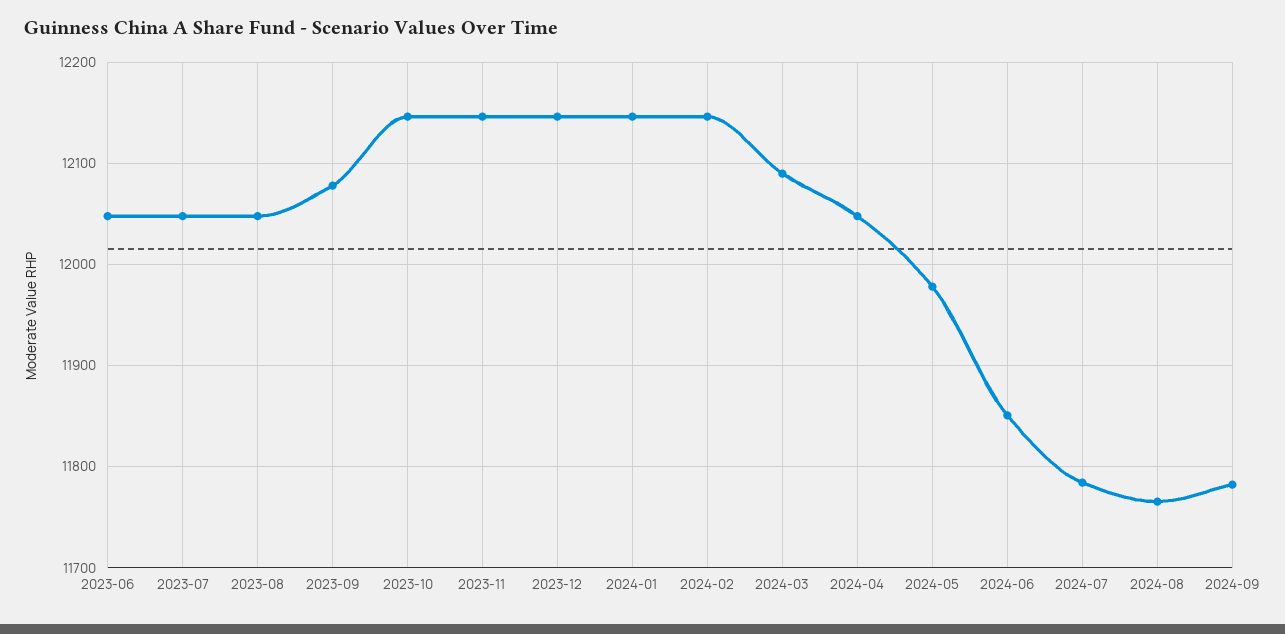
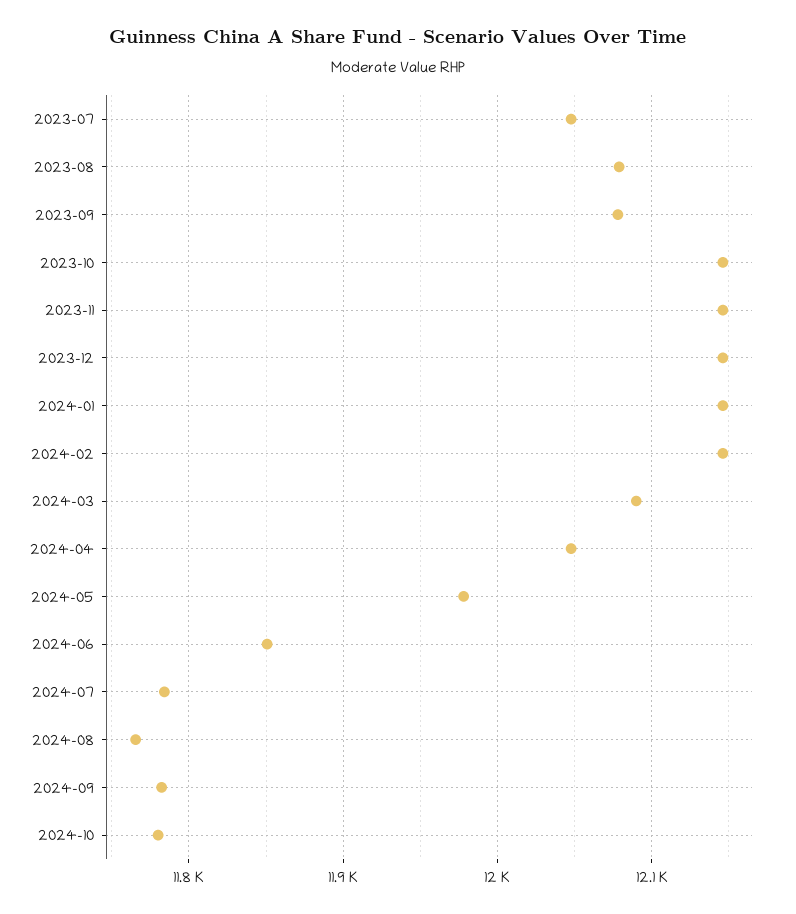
2023-06: 12050 -> none
2023-08: 12050 -> 12080
2024-10: none -> 11780

